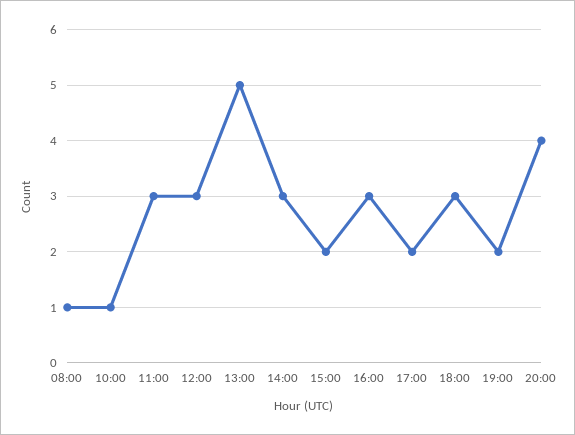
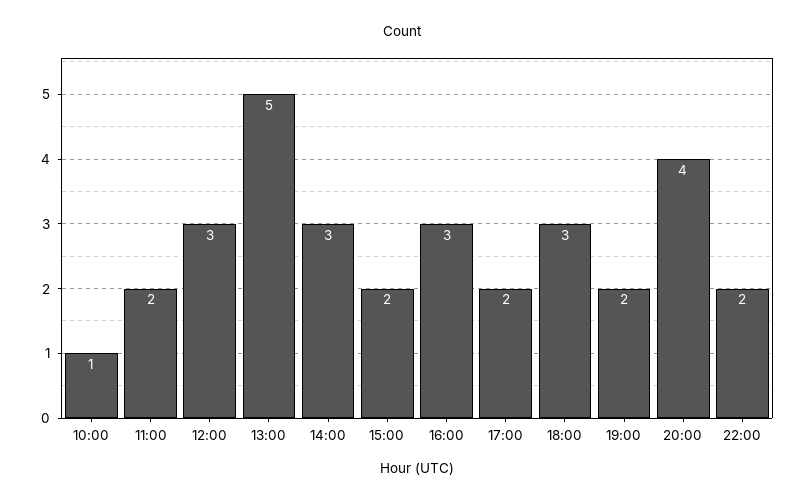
08:00: 1 -> none
11:00: 3 -> 2
22:00: none -> 2

